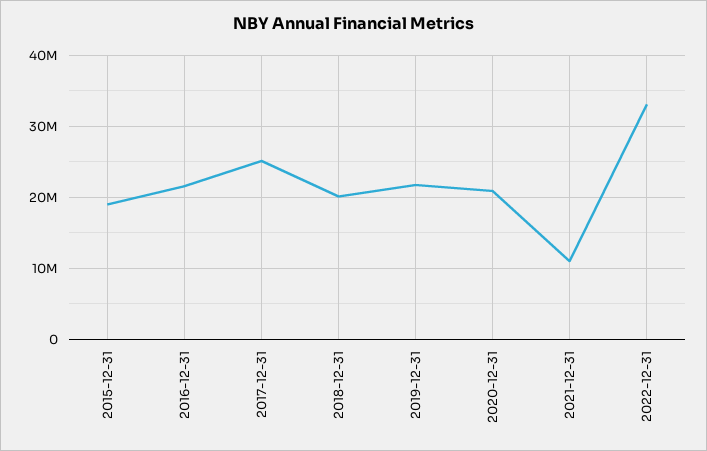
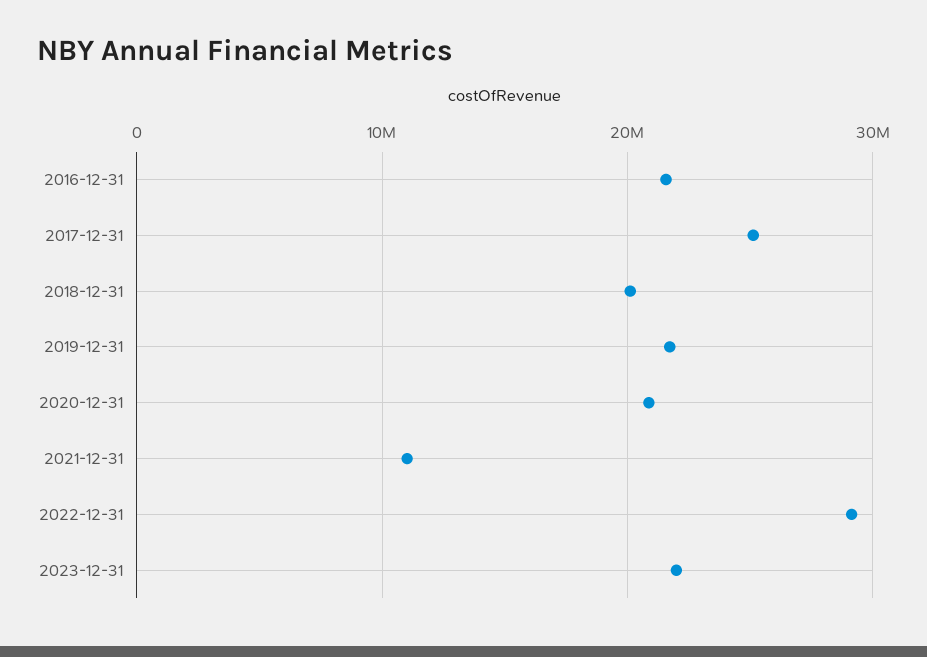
2015-12-31: 19000000 -> none
2022-12-31: 33000000 -> 29000000
2023-12-31: none -> 22000000

